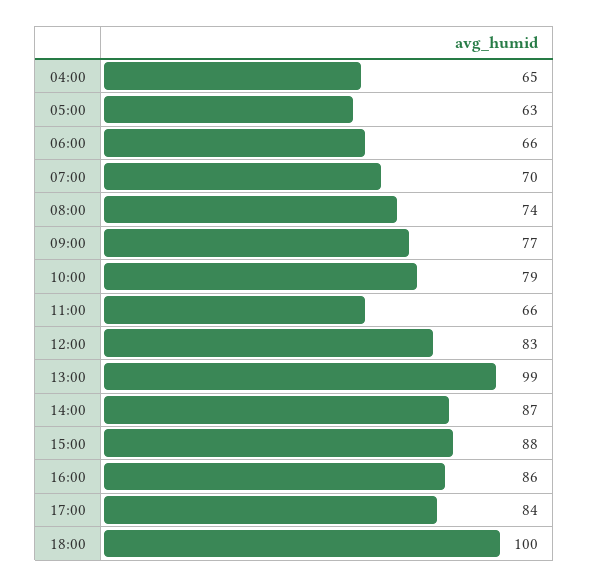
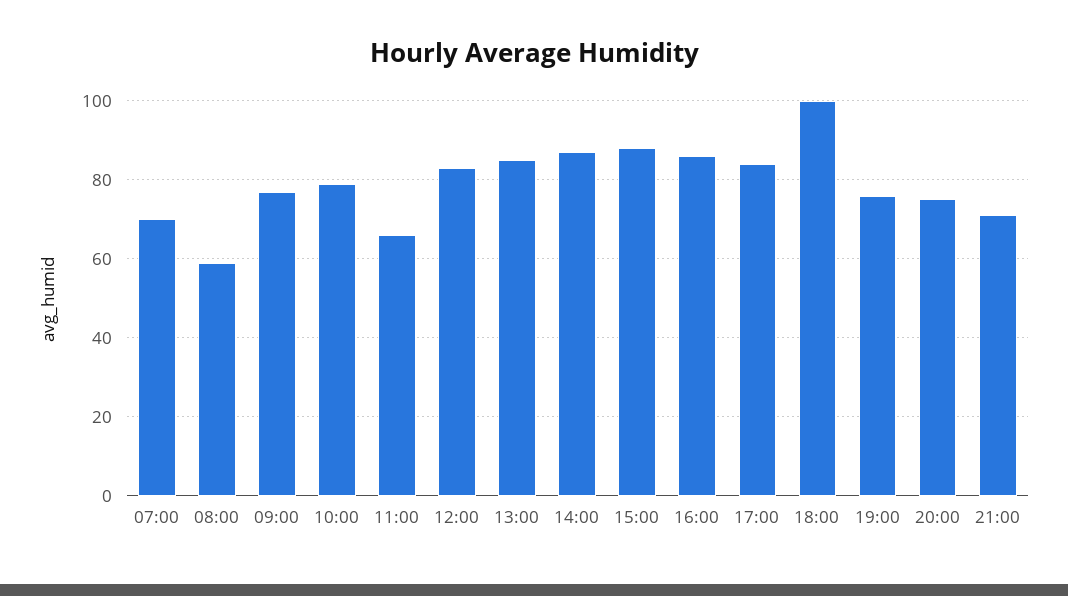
04:00: 65 -> none
05:00: 63 -> none
06:00: 66 -> none
08:00: 74 -> 60
13:00: 99 -> 85
19:00: none -> 75
20:00: none -> 75
21:00: none -> 70

